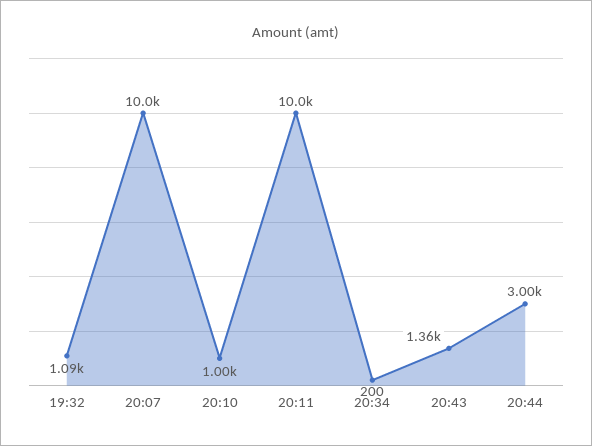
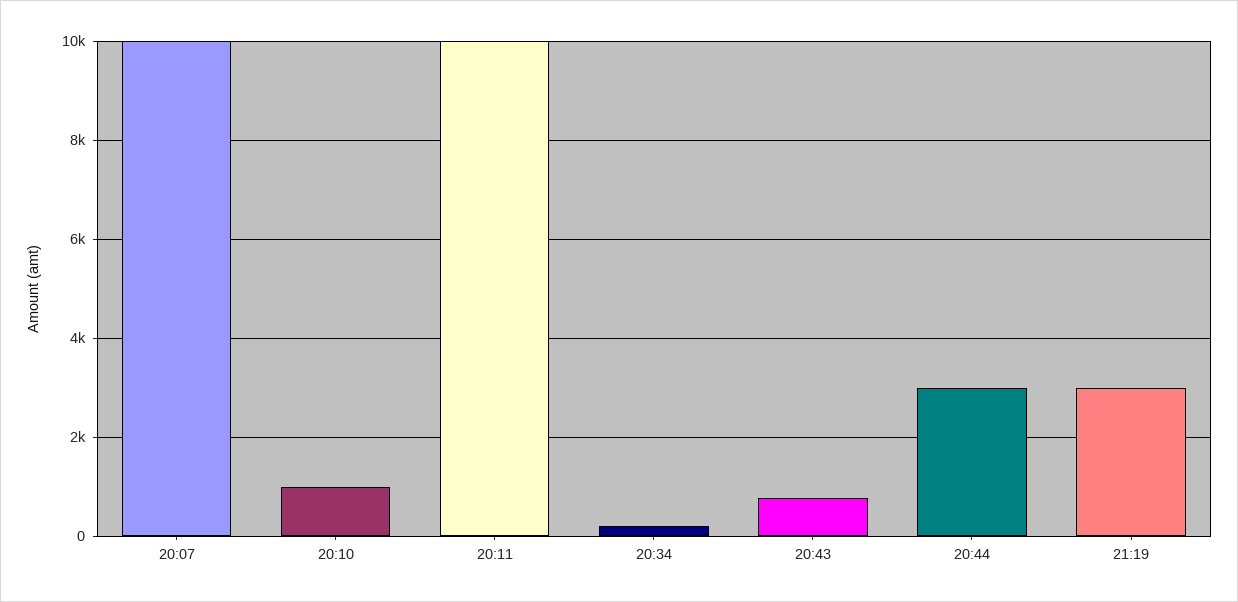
19:32: 1090 -> none
20:43: 1360 -> 800
21:19: none -> 3000

